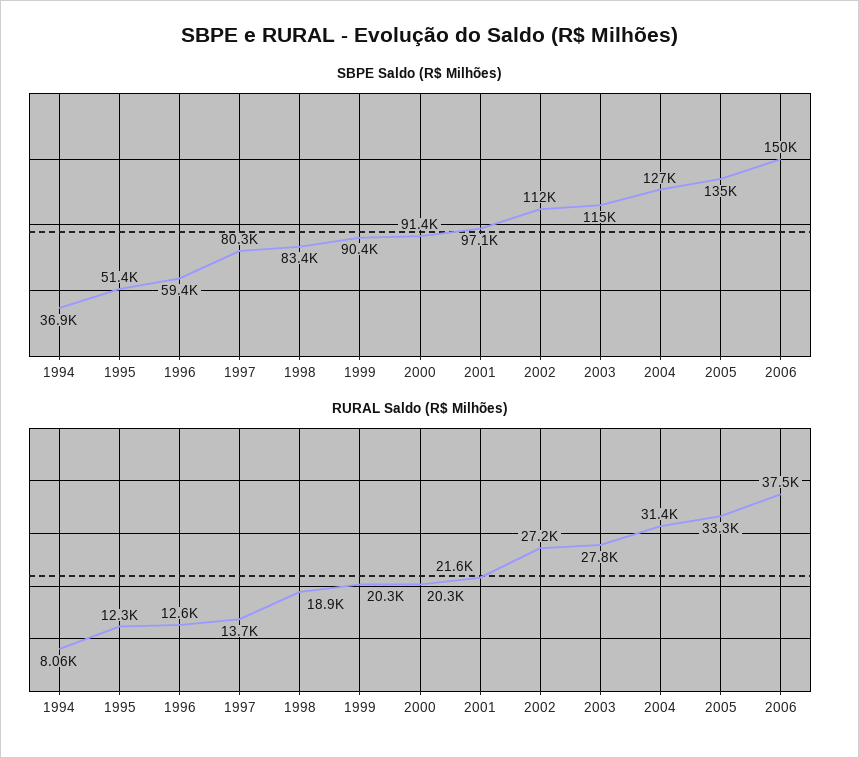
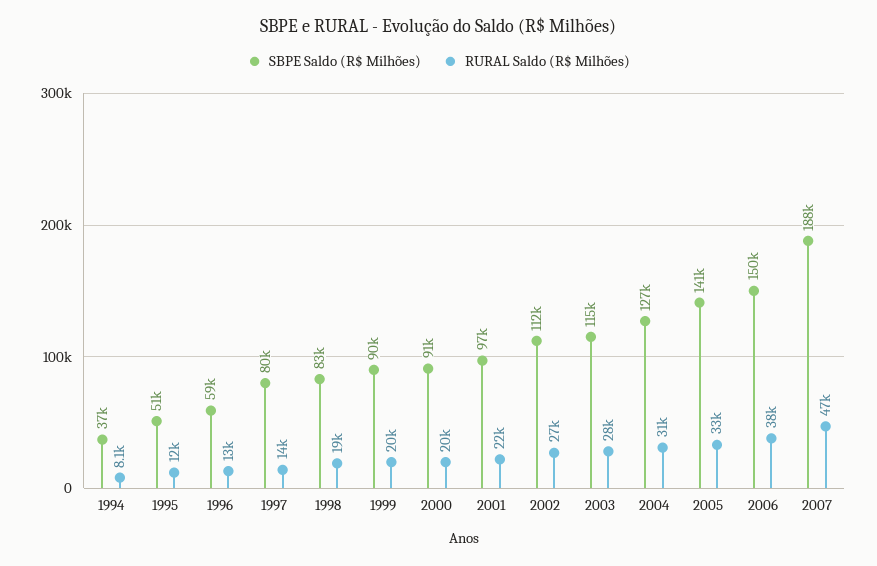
SBPE Saldo (R$ Milhões), 2005: 135000 -> 141000
SBPE Saldo (R$ Milhões), 2007: none -> 188000
RURAL Saldo (R$ Milhões), 2007: none -> 47000

